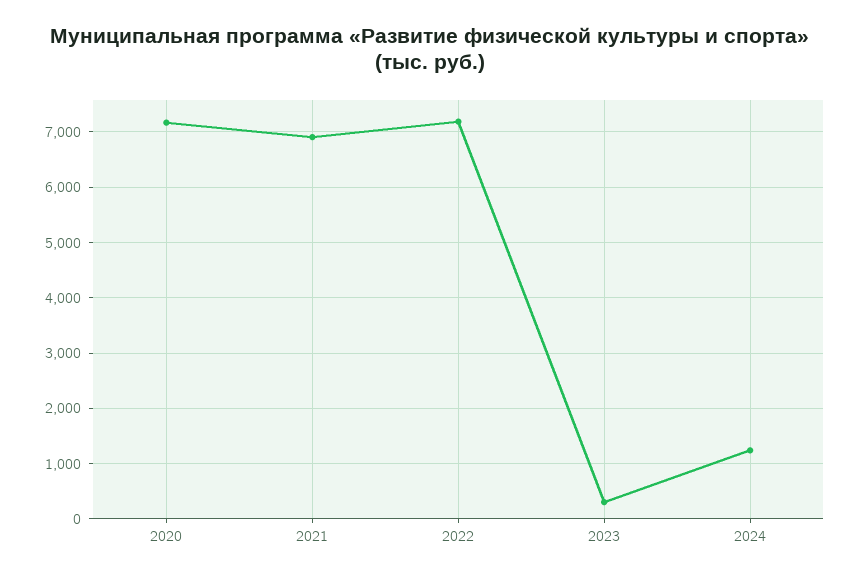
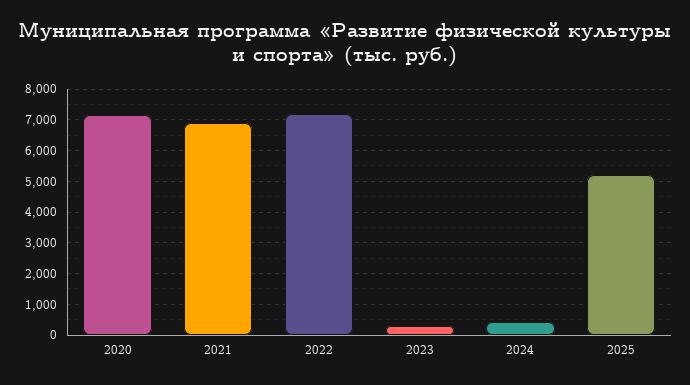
2024: 1200 -> 400
2025: none -> 5200

